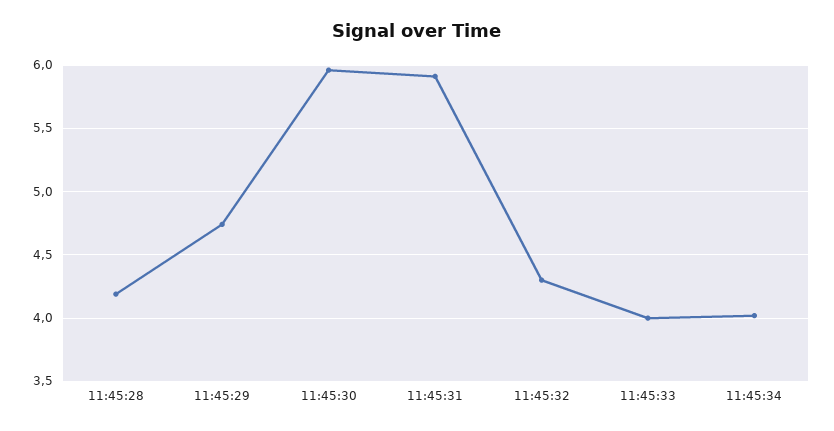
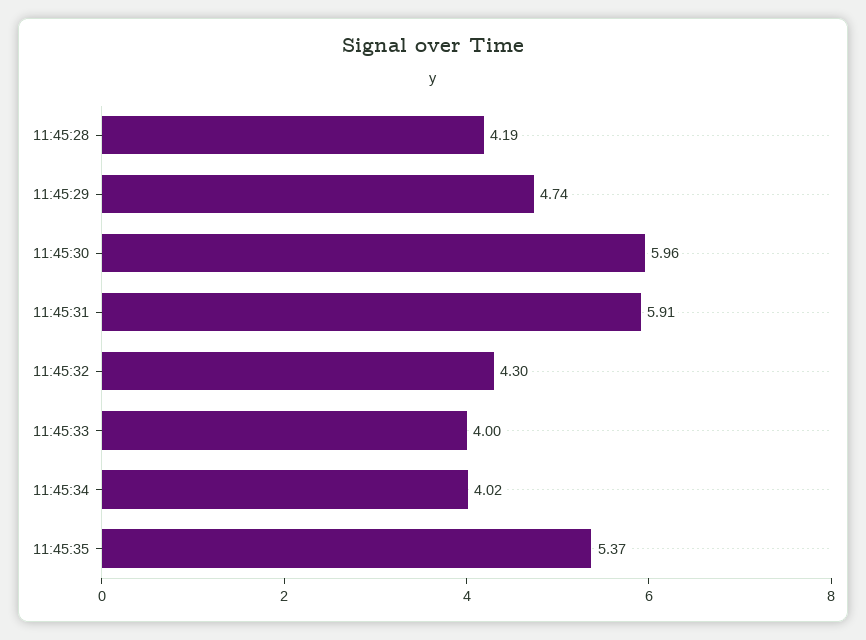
11:45:35: none -> 5.37

